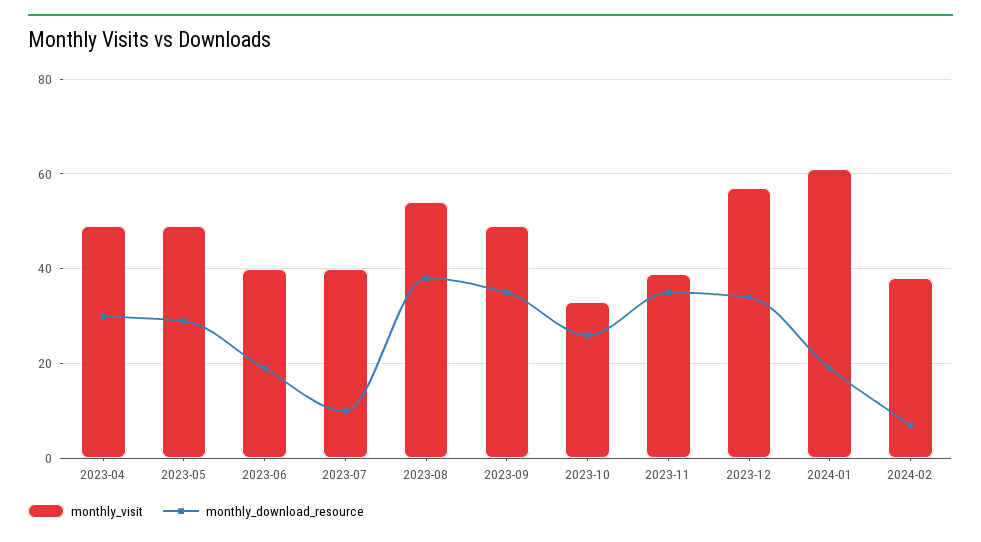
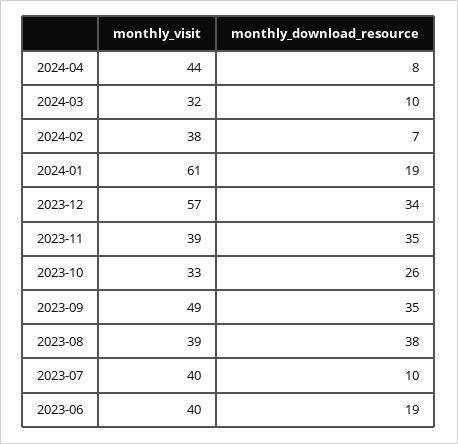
monthly_visit, 2023-04: 50 -> none
monthly_download_resource, 2023-04: 30 -> none
monthly_visit, 2023-05: 50 -> none
monthly_download_resource, 2023-05: 30 -> none
monthly_visit, 2023-08: 55 -> 39
monthly_visit, 2024-04: none -> 44
monthly_download_resource, 2024-04: none -> 8
monthly_visit, 2024-03: none -> 32
monthly_download_resource, 2024-03: none -> 10

